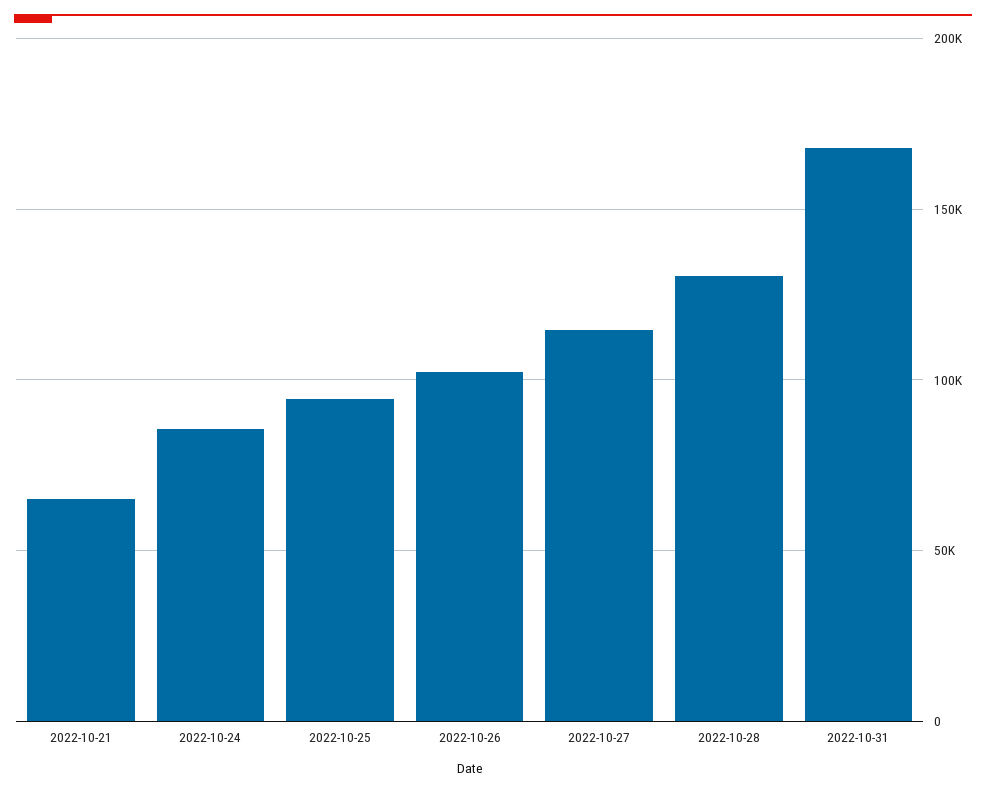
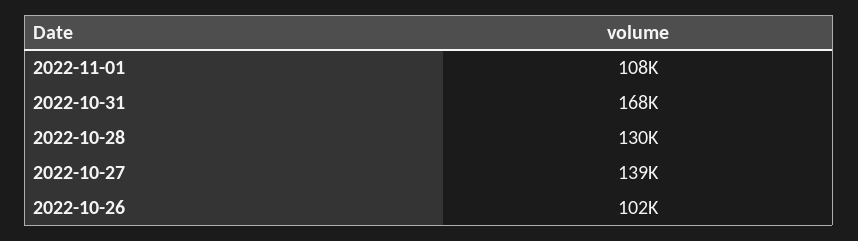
2022-10-21: 65000 -> none
2022-10-24: 85000 -> none
2022-10-25: 95000 -> none
2022-10-27: 115000 -> 139000
2022-11-01: none -> 108000

